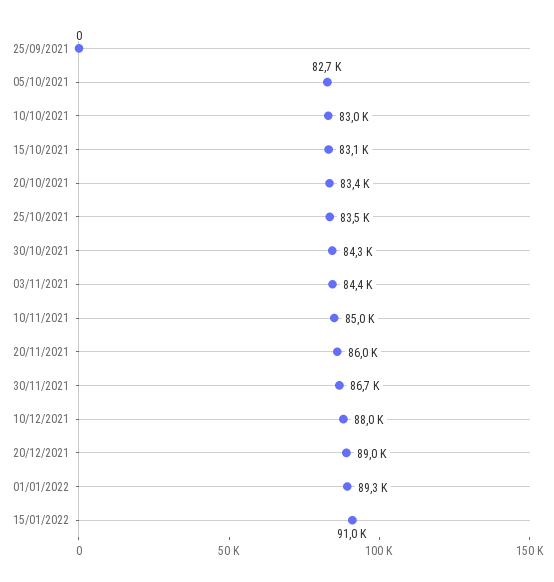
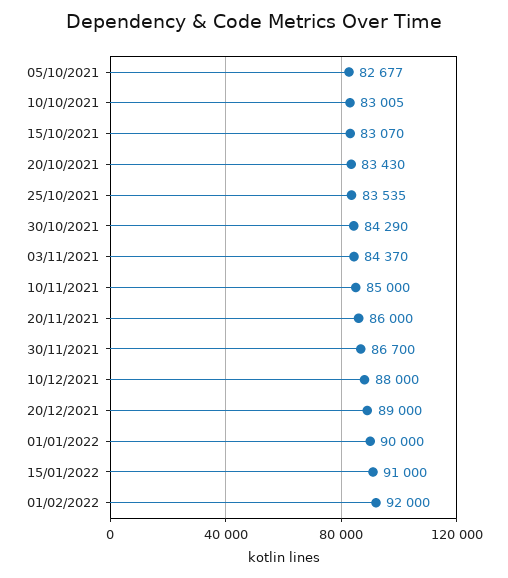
25/09/2021: 0 -> none
01/01/2022: 89300 -> 90000
01/02/2022: none -> 92000

